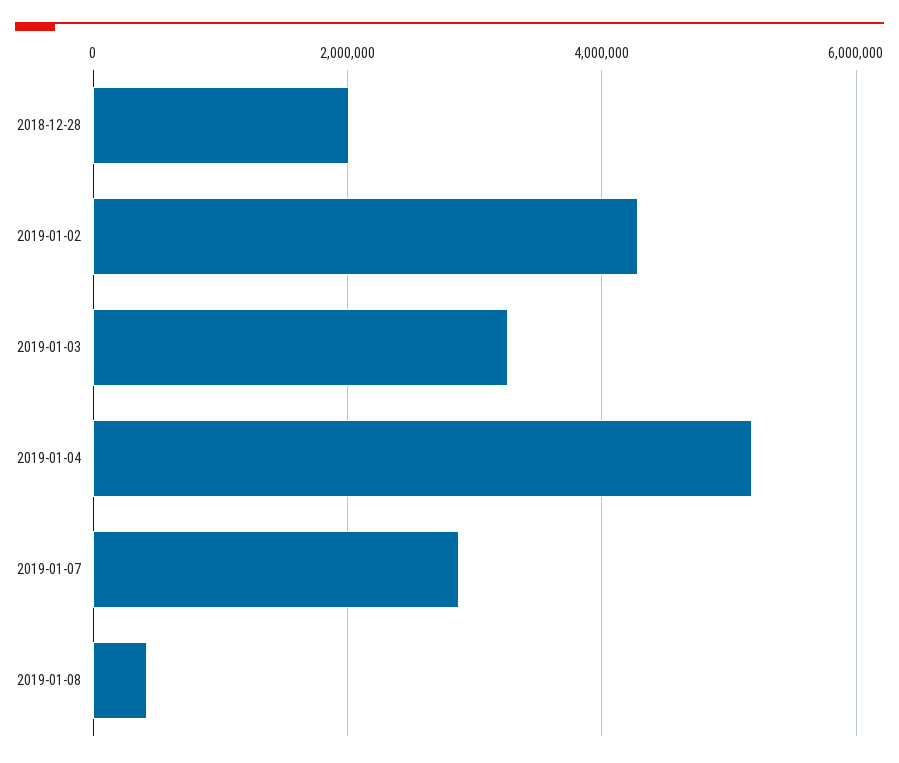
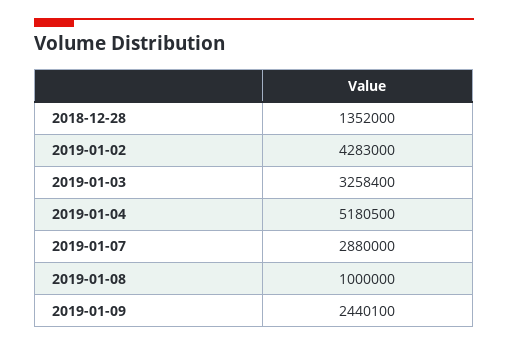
2018-12-28: 2000000 -> 1352000
2019-01-08: 400000 -> 1000000
2019-01-09: none -> 2440100

